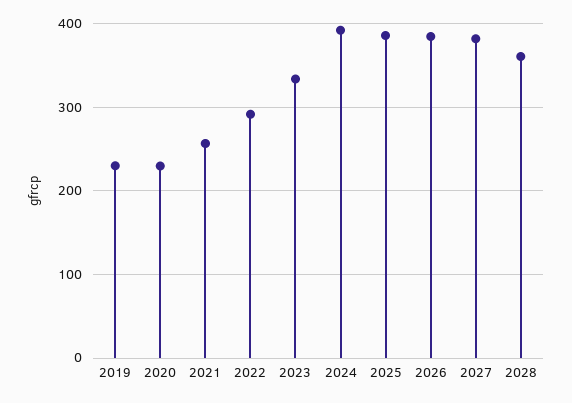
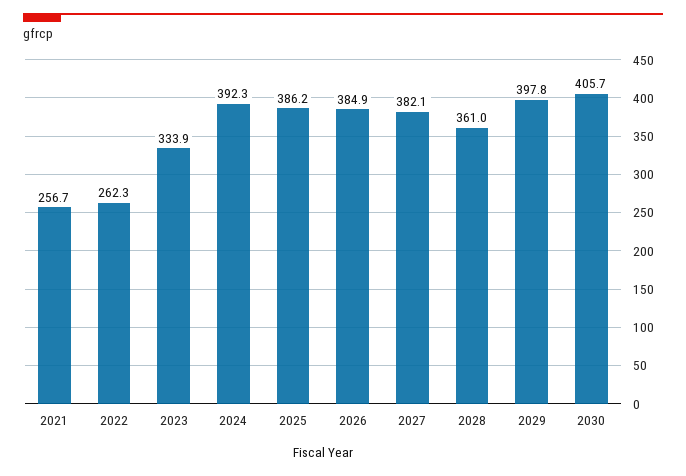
2019: 230 -> none
2020: 230 -> none
2022: 290 -> 262.3
2029: none -> 397.8
2030: none -> 405.7

